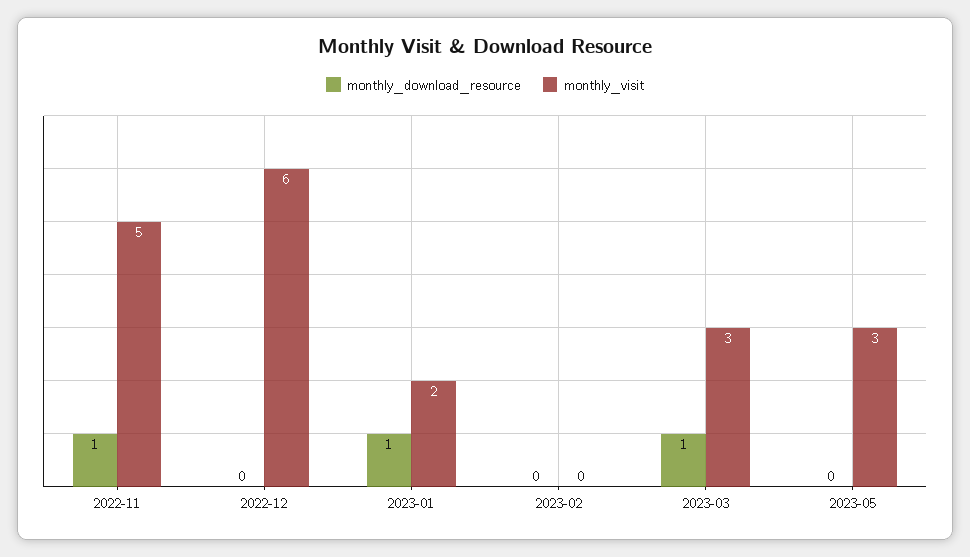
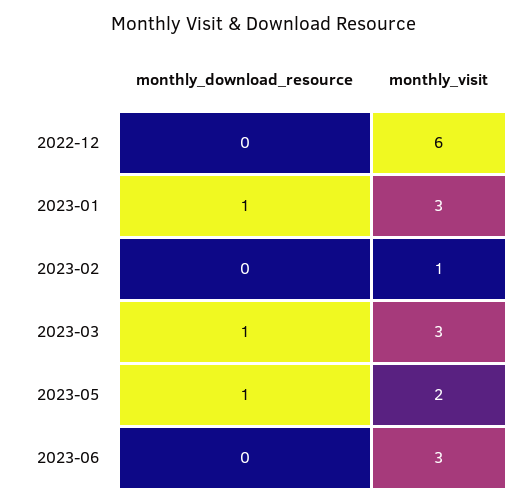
monthly_download_resource, 2022-11: 1 -> none
monthly_visit, 2022-11: 5 -> none
monthly_visit, 2023-01: 2 -> 3
monthly_visit, 2023-02: 0 -> 1
monthly_download_resource, 2023-05: 0 -> 1
monthly_visit, 2023-05: 3 -> 2
monthly_download_resource, 2023-06: none -> 0
monthly_visit, 2023-06: none -> 3

